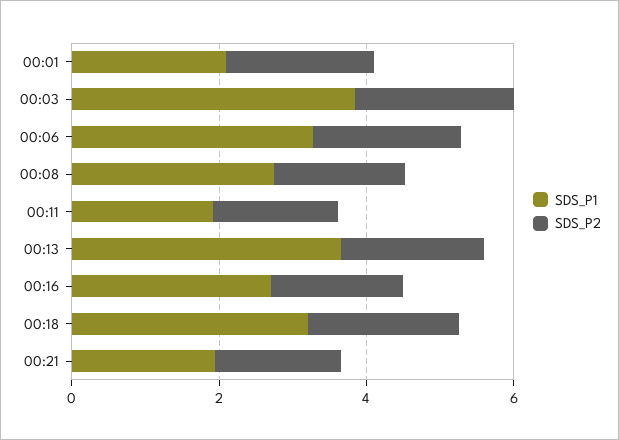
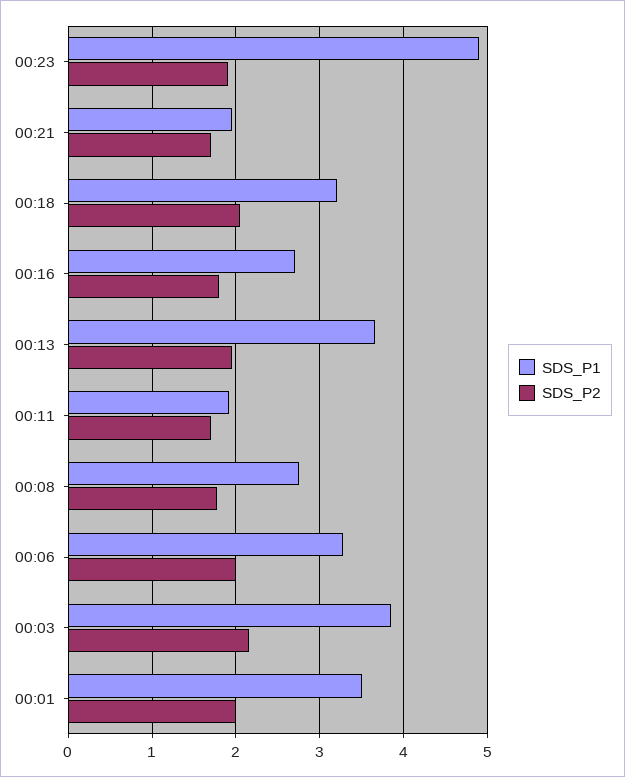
SDS_P1, 00:01: 2 -> 3.5
SDS_P1, 00:23: none -> 4.9
SDS_P2, 00:23: none -> 1.9

